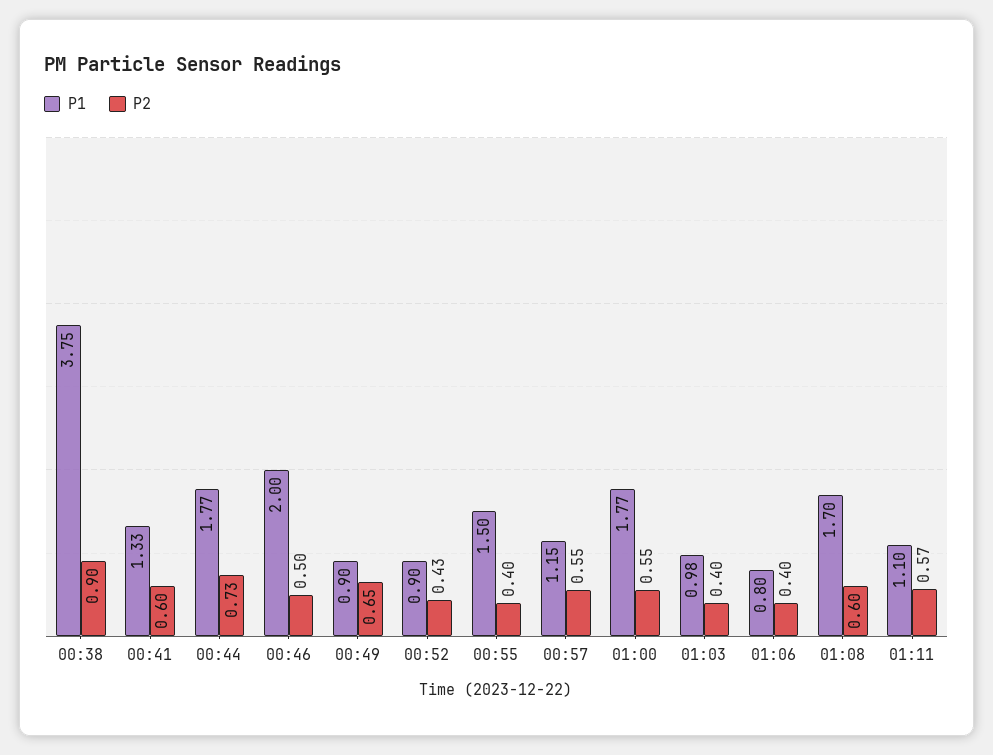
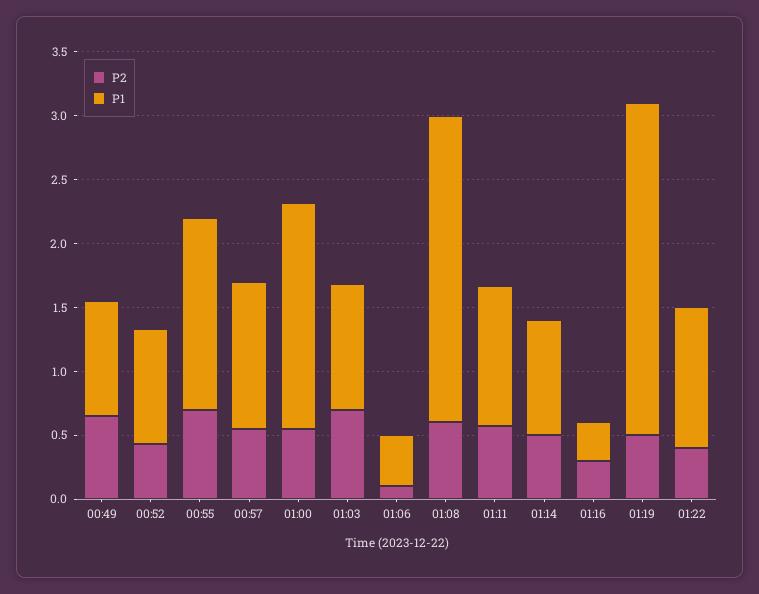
P1, 00:38: 3.75 -> none
P2, 00:38: 0.9 -> none
P1, 00:41: 1.33 -> none
P2, 00:41: 0.6 -> none
P1, 00:44: 1.77 -> none
P2, 00:44: 0.73 -> none
P1, 00:46: 2 -> none
P2, 00:46: 0.5 -> none
P2, 00:55: 0.4 -> 0.7
P2, 01:03: 0.4 -> 0.7
P1, 01:06: 0.8 -> 0.4
P2, 01:06: 0.4 -> 0.1
P1, 01:08: 1.7 -> 2.4
P2, 01:14: none -> 0.5
P1, 01:14: none -> 0.9
P2, 01:16: none -> 0.3
P1, 01:16: none -> 0.3
P2, 01:19: none -> 0.5
P1, 01:19: none -> 2.6
P2, 01:22: none -> 0.4
P1, 01:22: none -> 1.1

